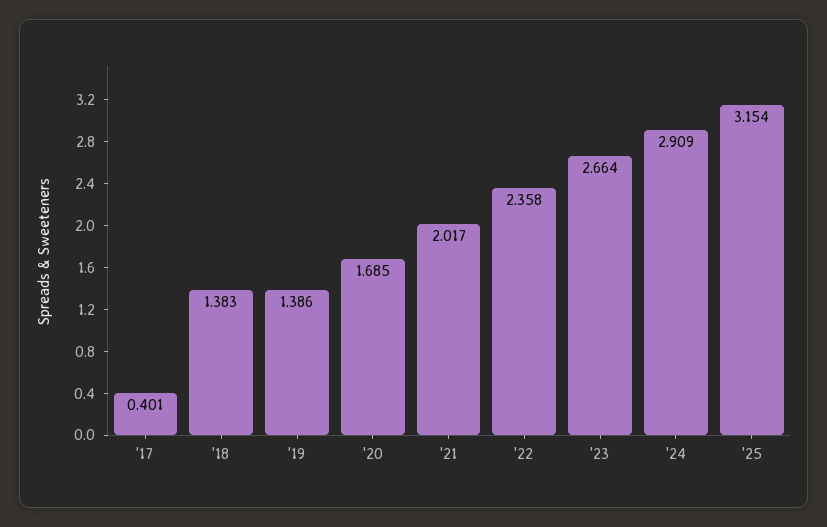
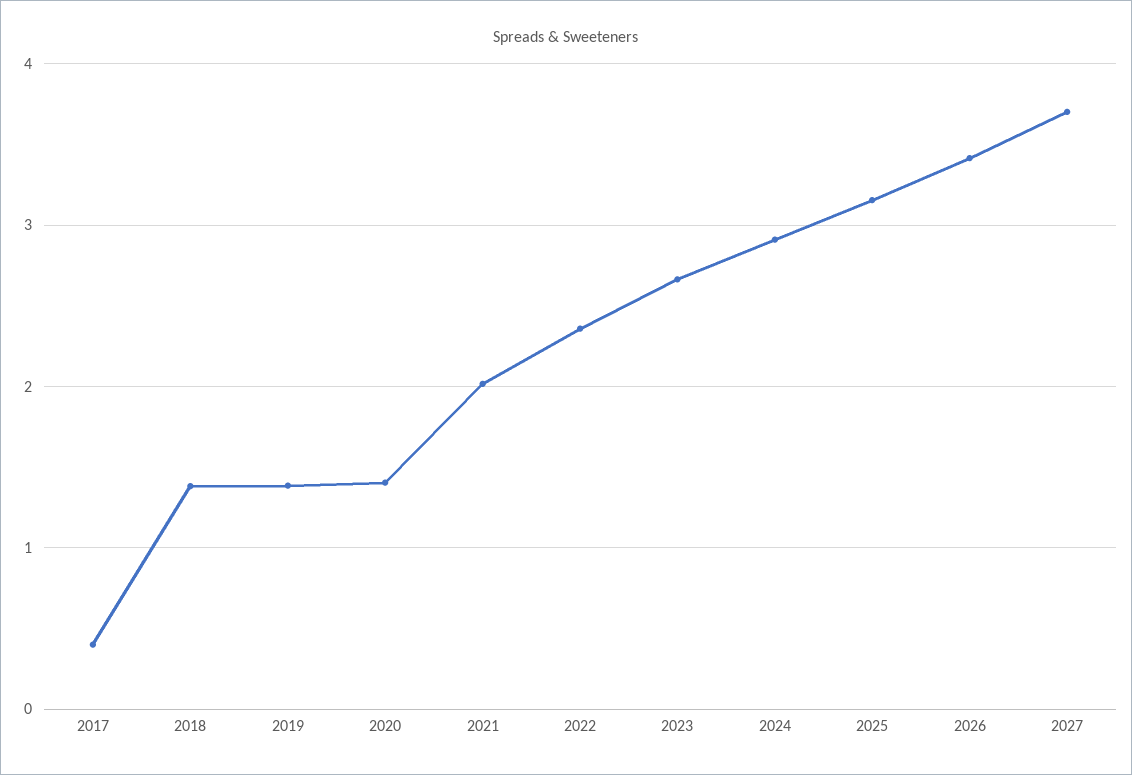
'20: 1.685 -> 1.4
2026: none -> 3.4
2027: none -> 3.7

